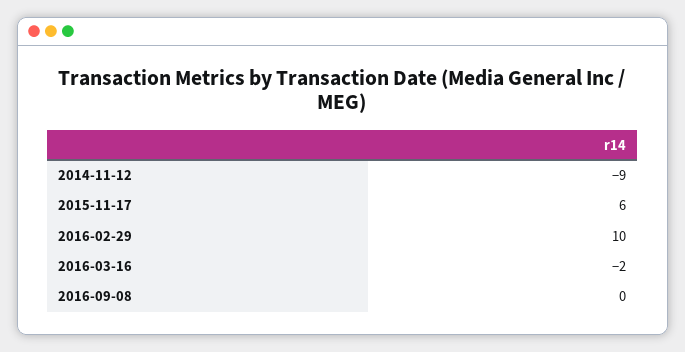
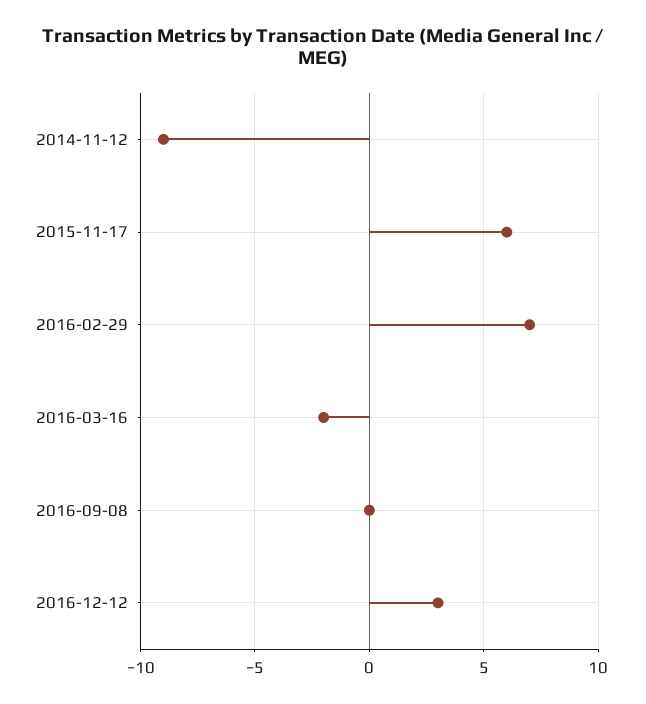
2016-02-29: 10 -> 7
2016-12-12: none -> 3

